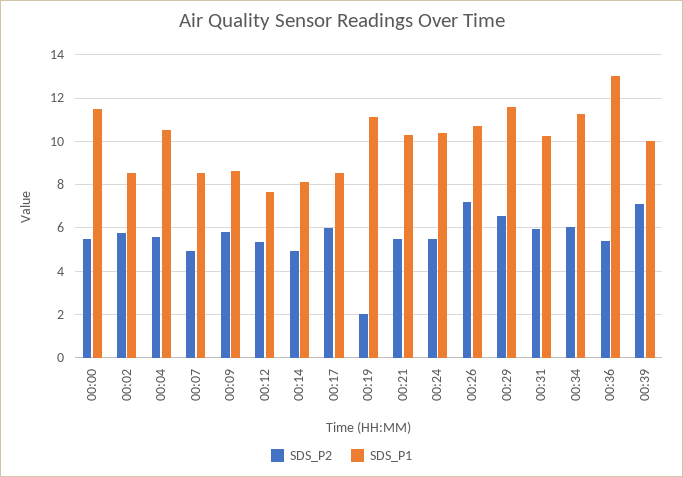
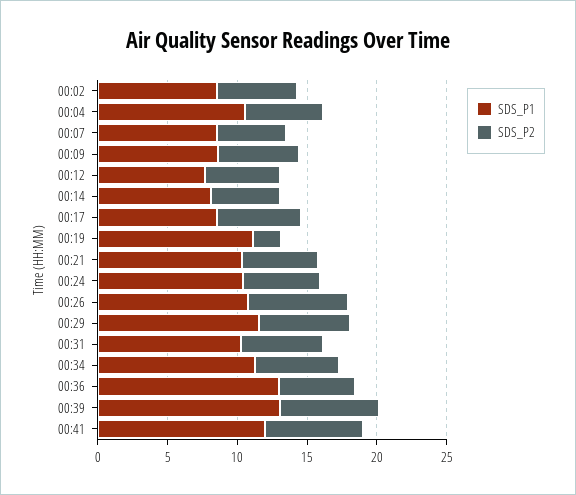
SDS_P2, 00:00: 5.5 -> none
SDS_P1, 00:00: 11.5 -> none
SDS_P1, 00:39: 10 -> 13
SDS_P1, 00:41: none -> 12
SDS_P2, 00:41: none -> 7

